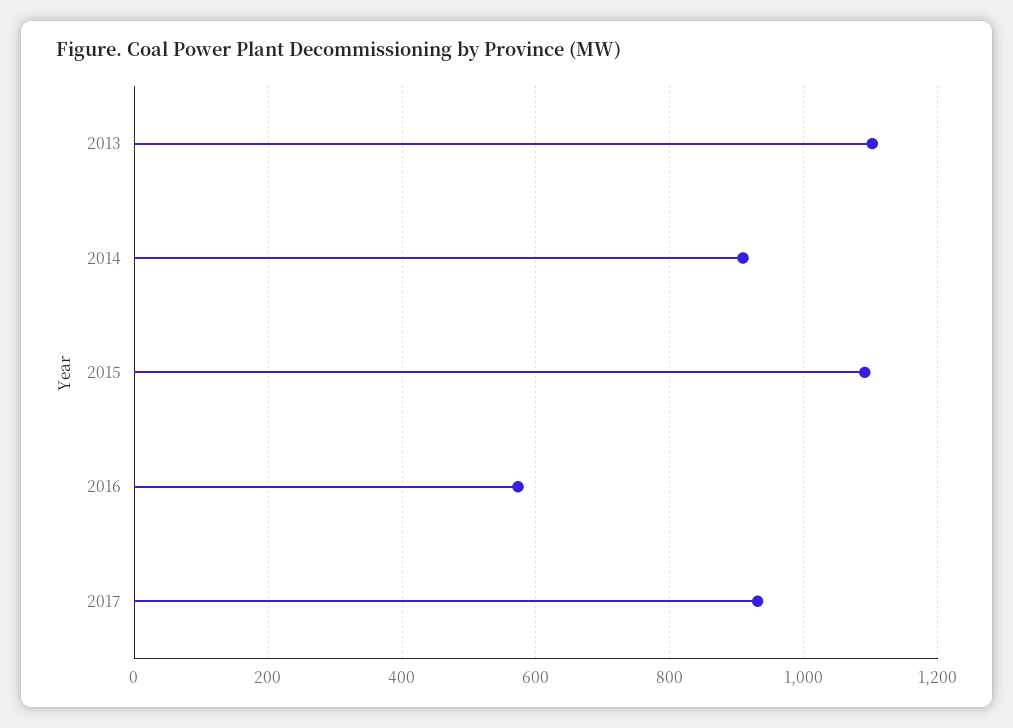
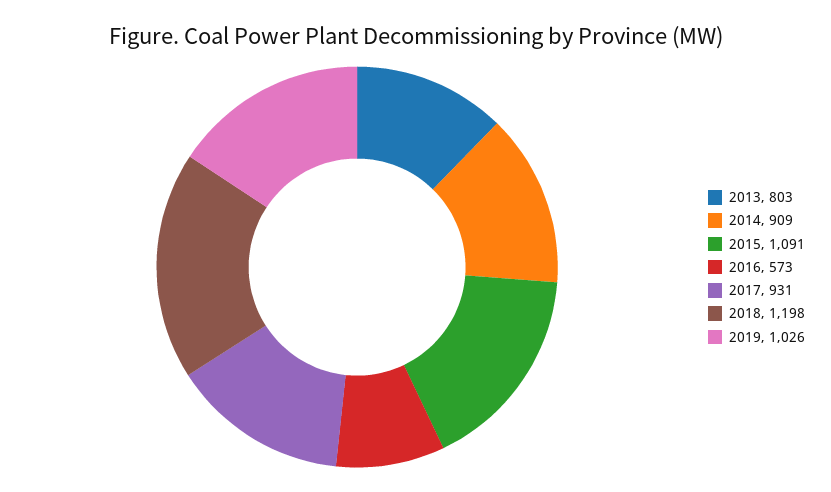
2013: 1100 -> 803
2018: none -> 1198
2019: none -> 1026

